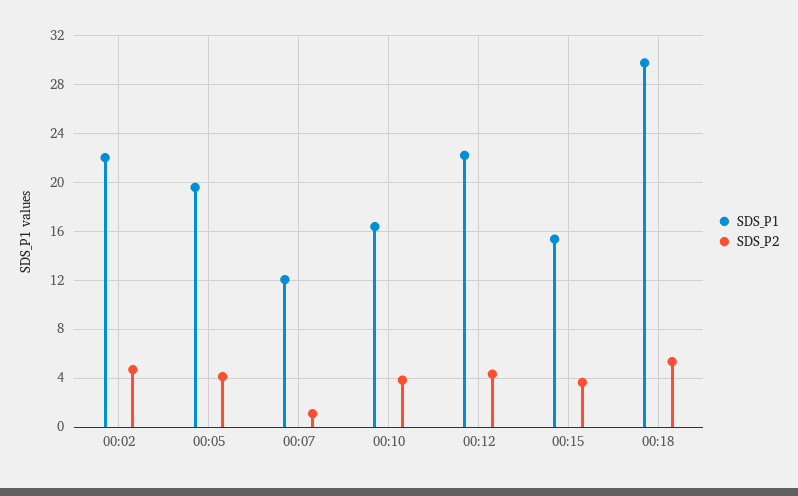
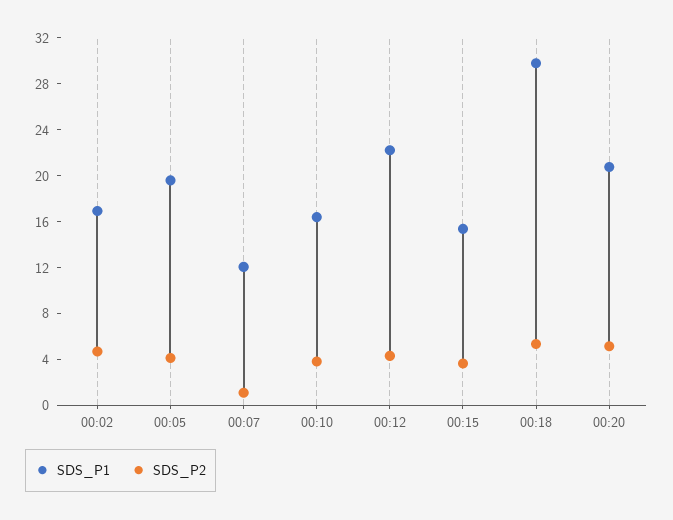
SDS_P1, 00:02: 22 -> 17
SDS_P1, 00:20: none -> 21
SDS_P2, 00:20: none -> 5

